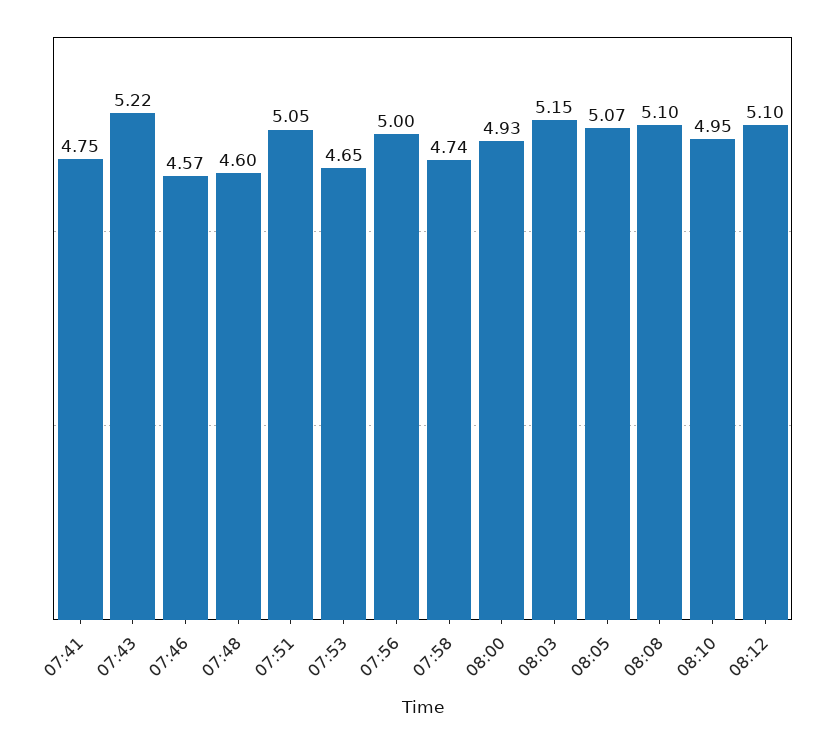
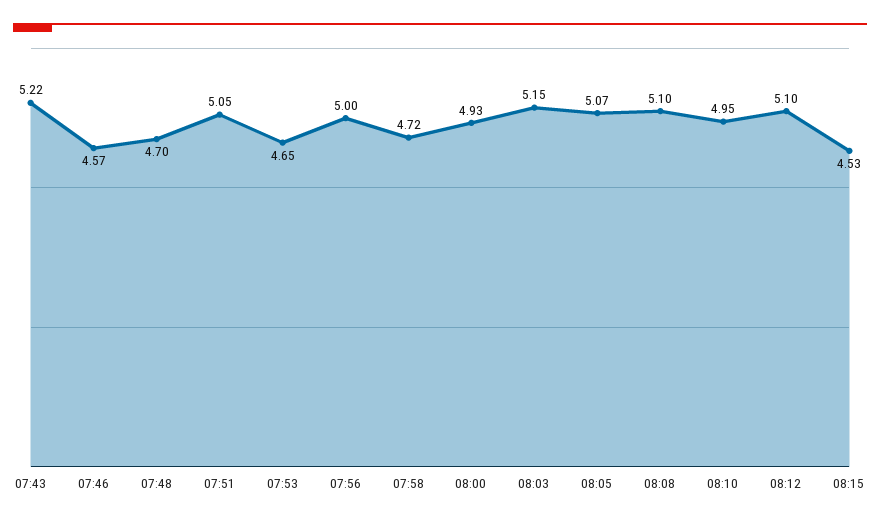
07:41: 4.75 -> none
07:48: 4.6 -> 4.7
07:58: 4.74 -> 4.72
08:15: none -> 4.53

